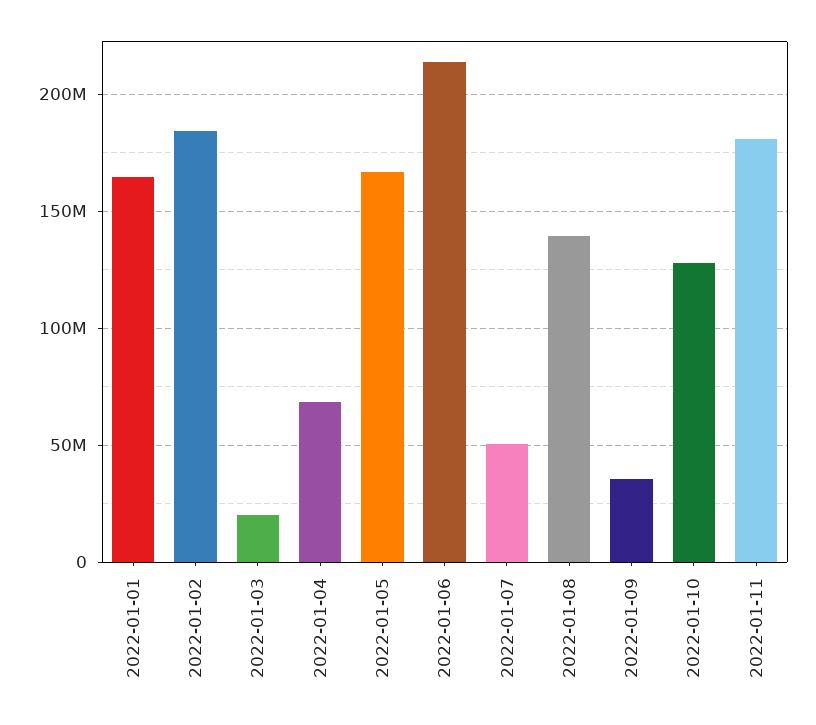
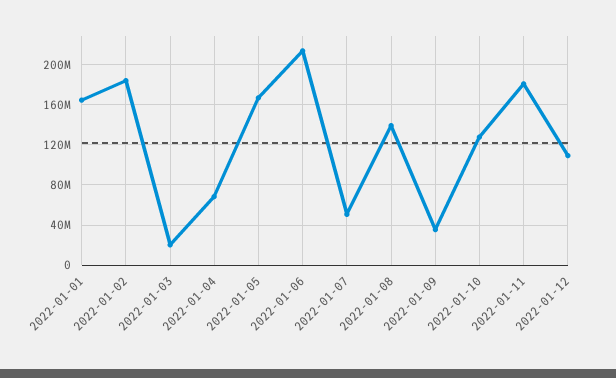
2022-01-12: none -> 110000000

